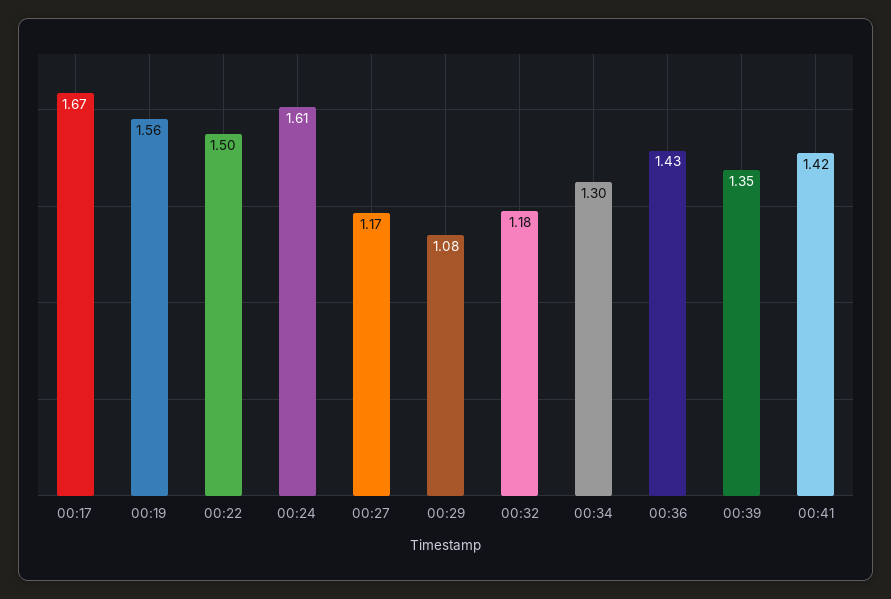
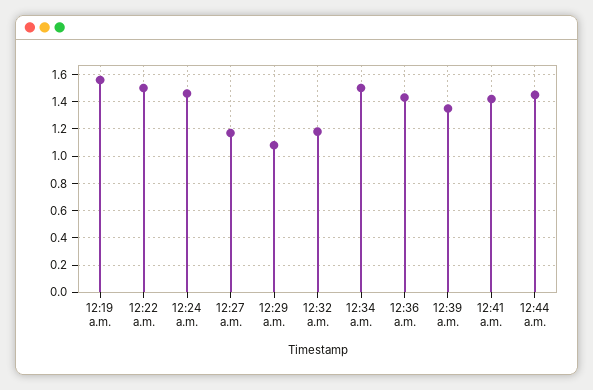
00:17: 1.67 -> none
00:24: 1.61 -> 1.45
00:34: 1.3 -> 1.5
12:44 a.m.: none -> 1.45

